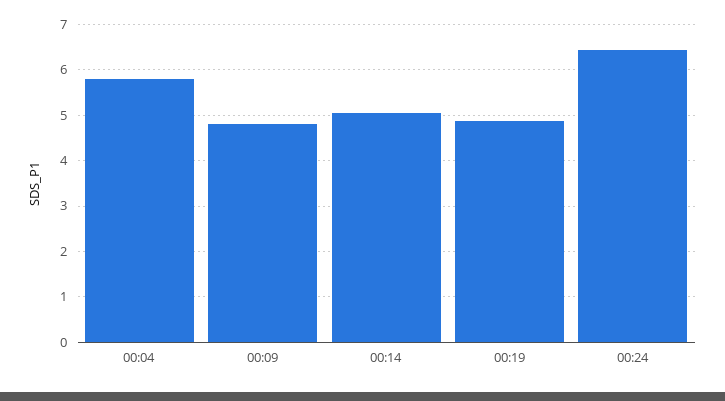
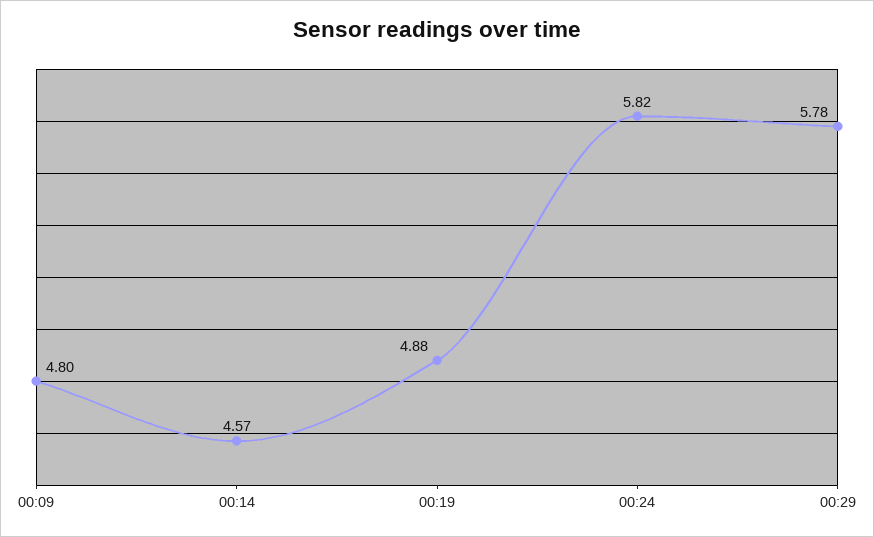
00:04: 5.8 -> none
00:14: 5 -> 4.57
00:24: 6.4 -> 5.82
00:29: none -> 5.78

